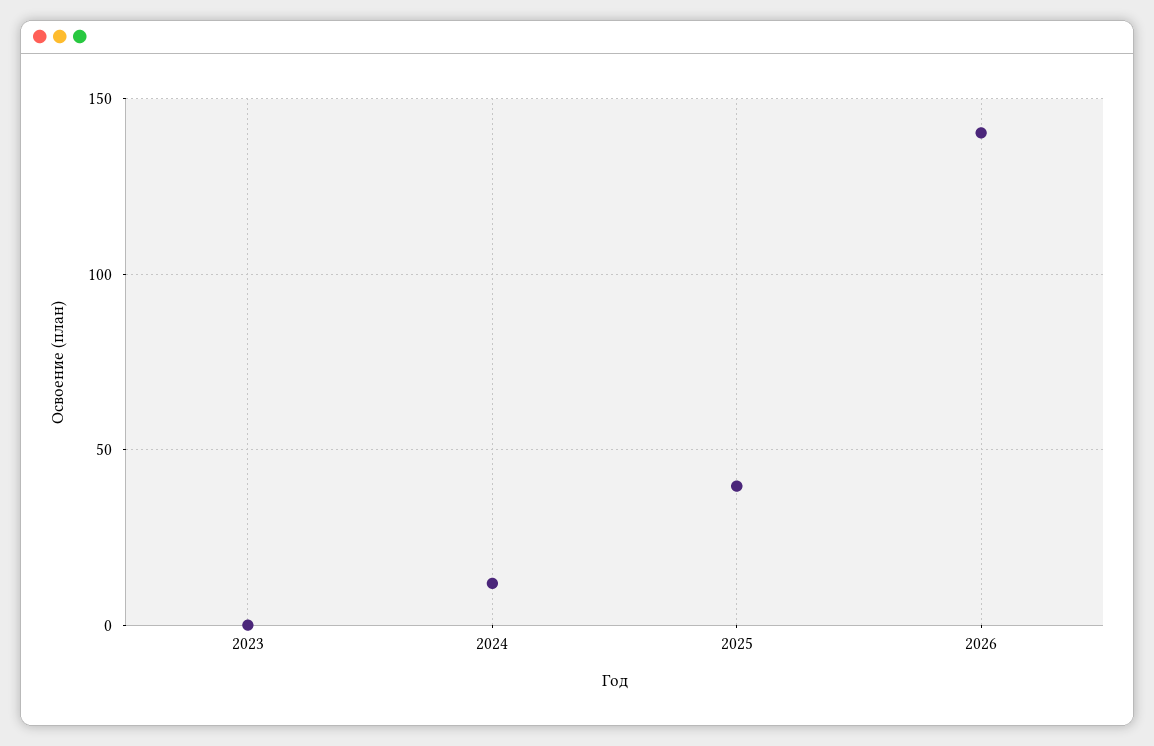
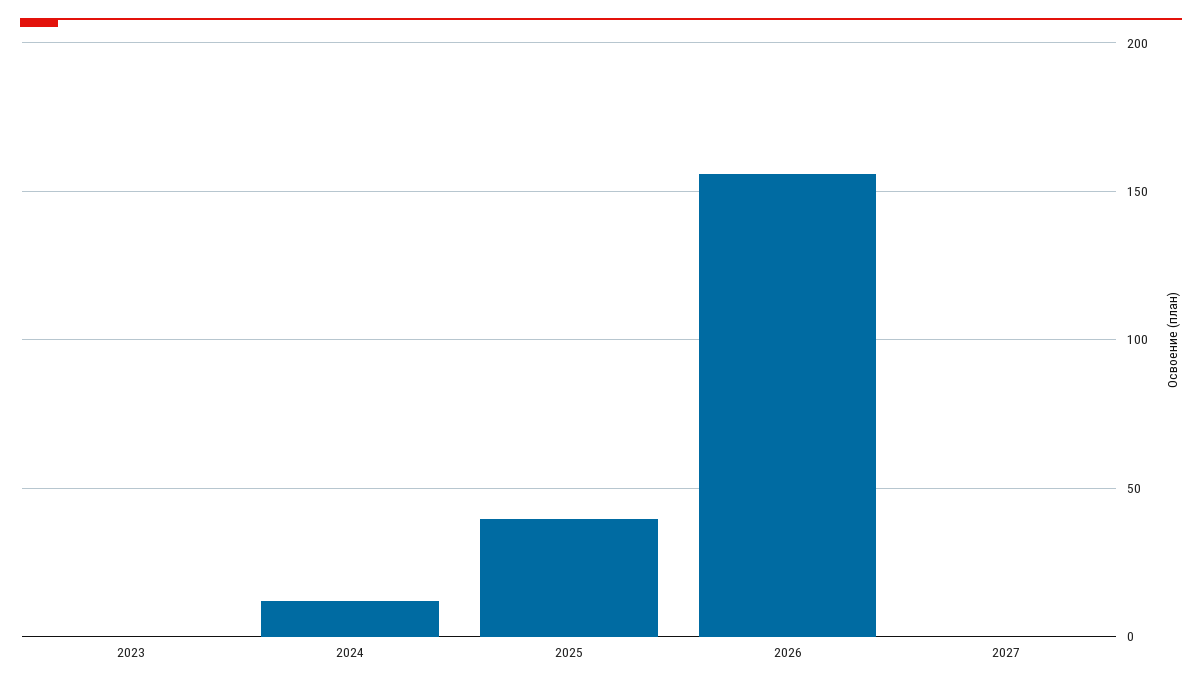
2026: 140 -> 155
2027: none -> 0

